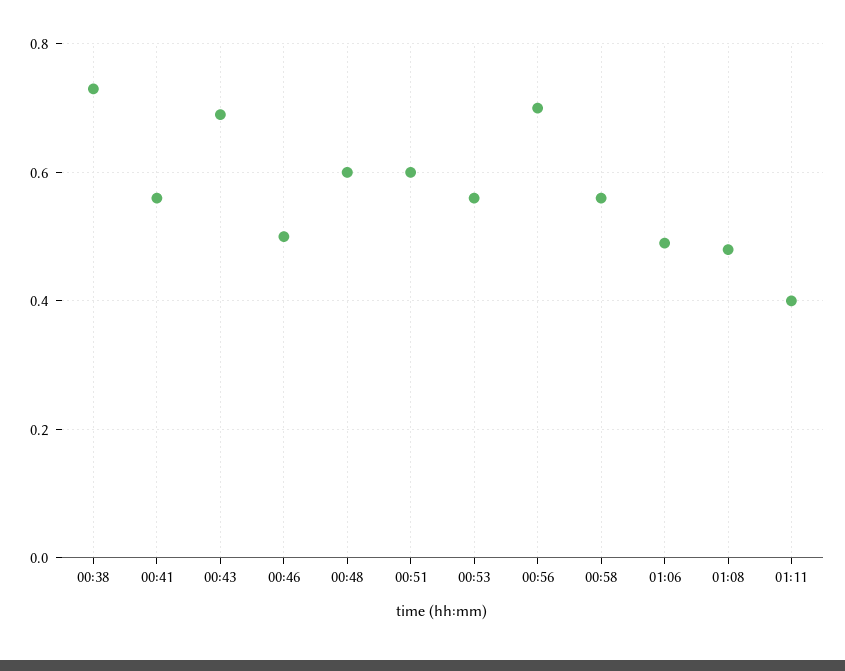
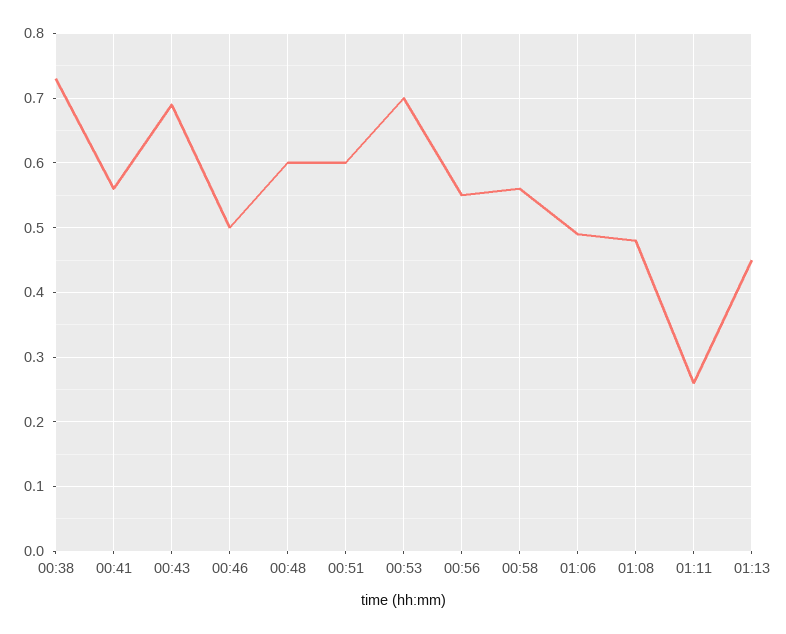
00:53: 0.55 -> 0.7
00:56: 0.7 -> 0.55
01:11: 0.4 -> 0.26
01:13: none -> 0.45

